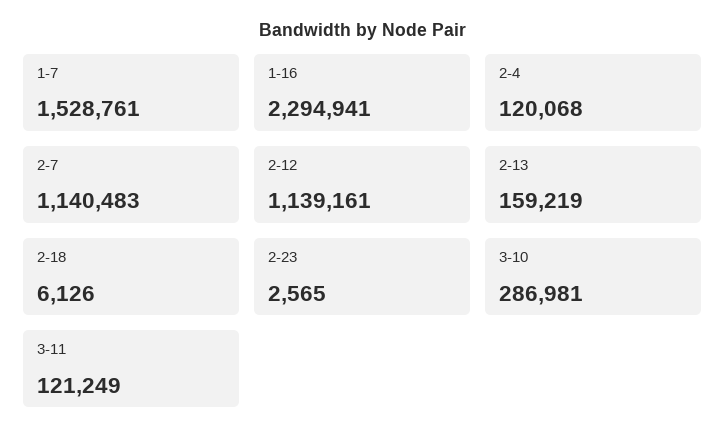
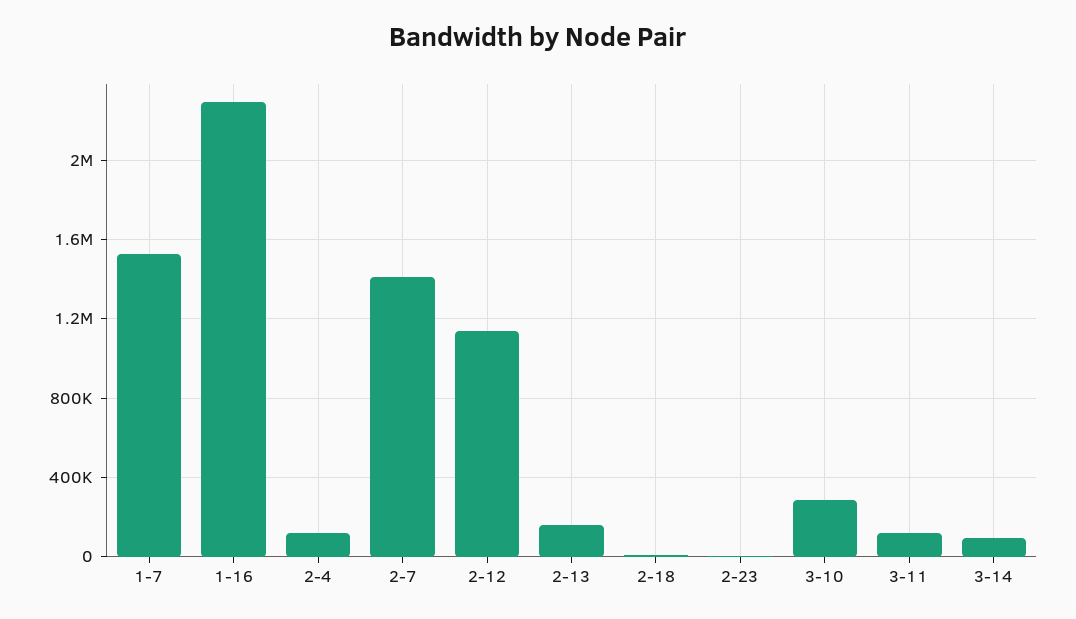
2-7: 1140483 -> 1400000
3-14: none -> 100000

